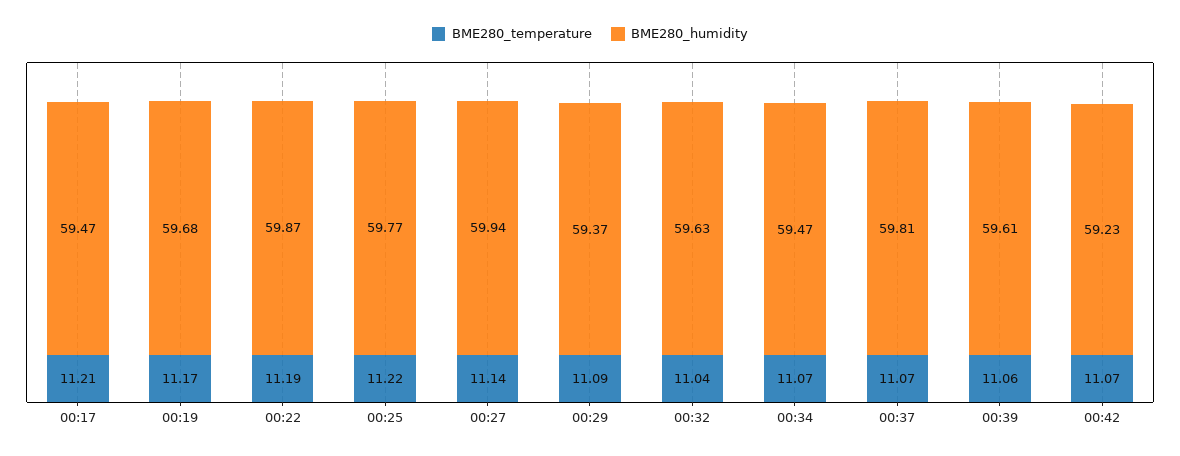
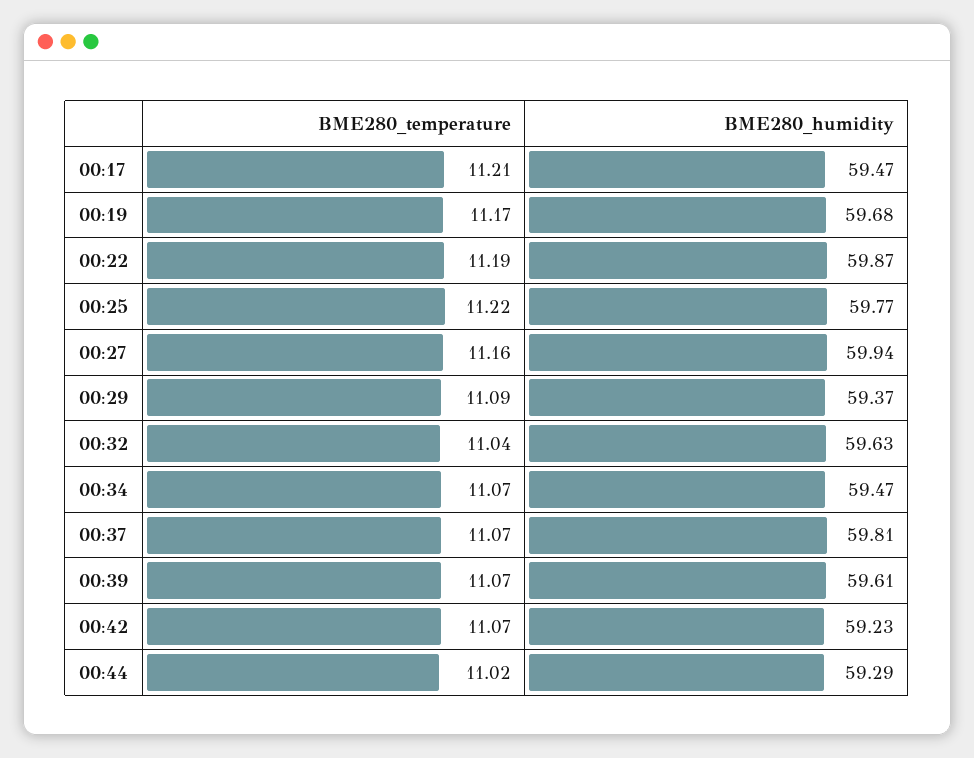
BME280_temperature, 00:27: 11.14 -> 11.16
BME280_temperature, 00:39: 11.06 -> 11.07
BME280_temperature, 00:44: none -> 11.02
BME280_humidity, 00:44: none -> 59.29

